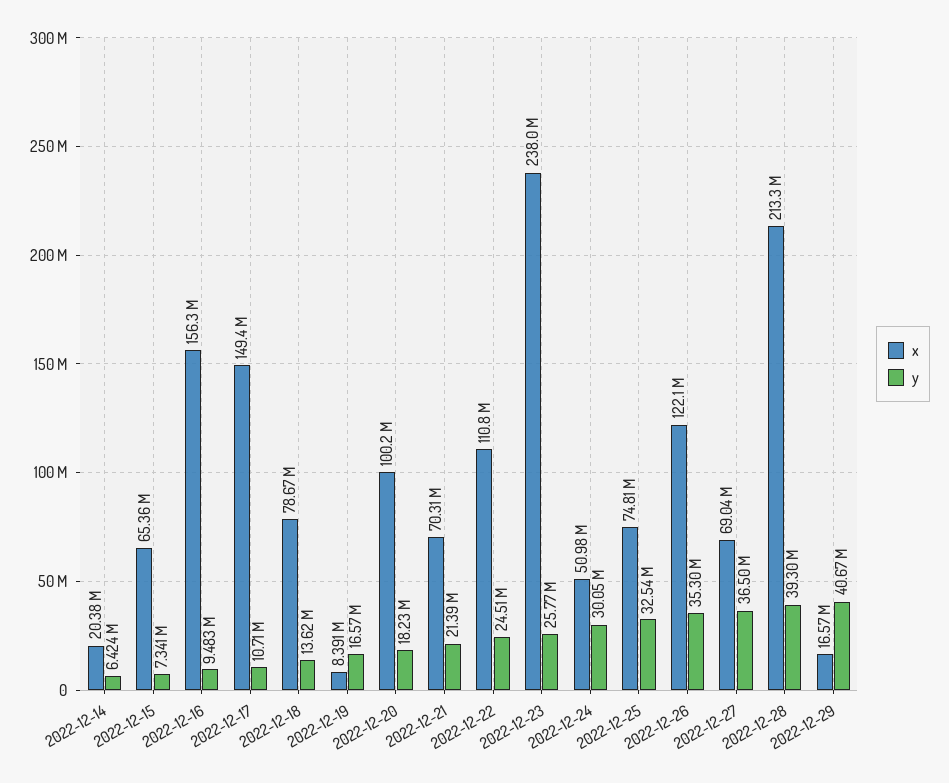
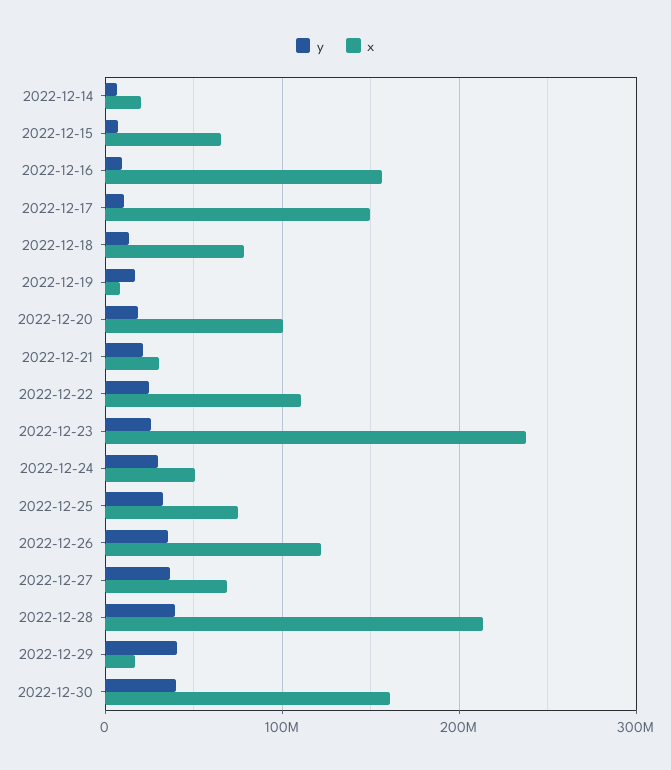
x, 2022-12-21: 70310000 -> 30000000
y, 2022-12-30: none -> 40000000
x, 2022-12-30: none -> 160000000

